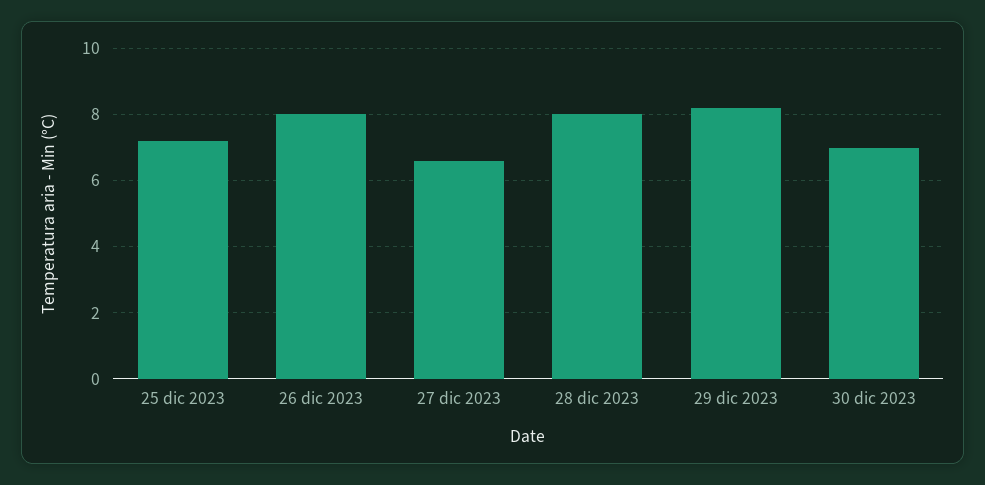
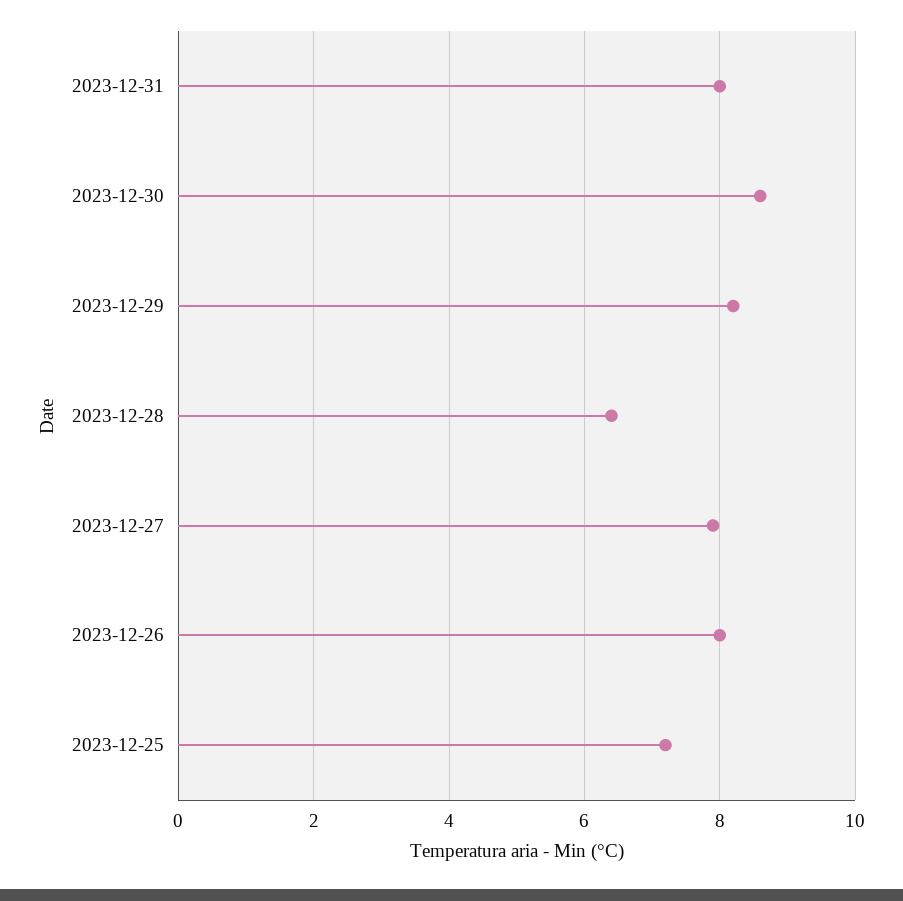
27 dic 2023: 6.5 -> 8
28 dic 2023: 8 -> 6.5
30 dic 2023: 7 -> 8.5
2023-12-31: none -> 8

